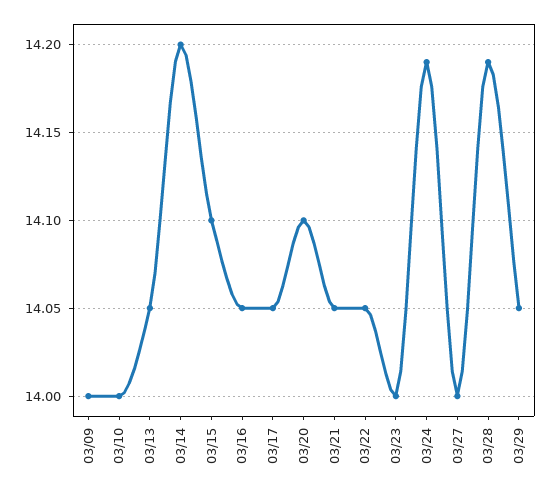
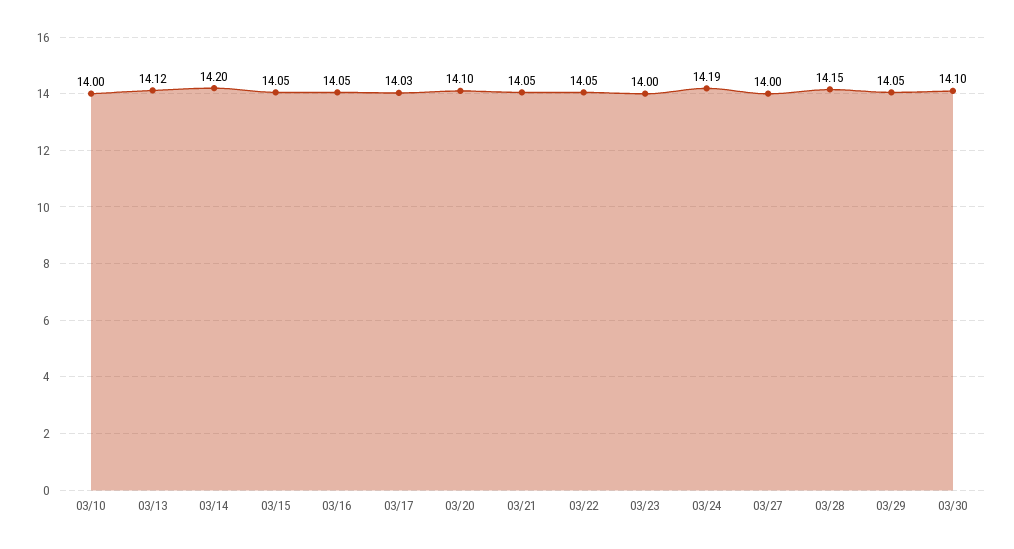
03/09: 14 -> none
03/13: 14.05 -> 14.12
03/15: 14.1 -> 14.05
03/17: 14.05 -> 14.03
03/28: 14.19 -> 14.15
03/30: none -> 14.1

